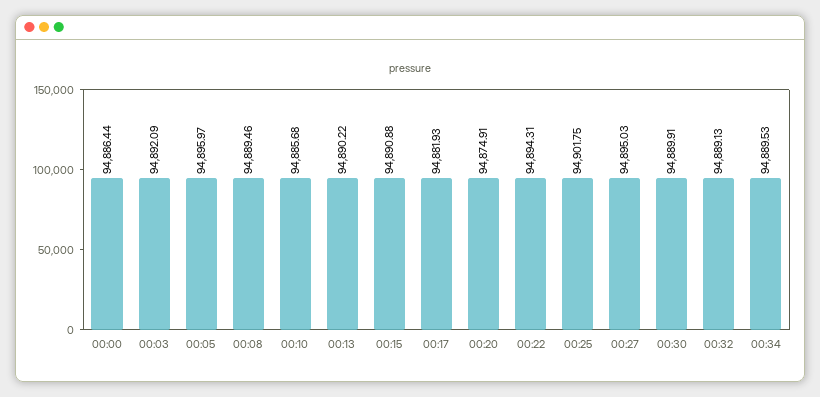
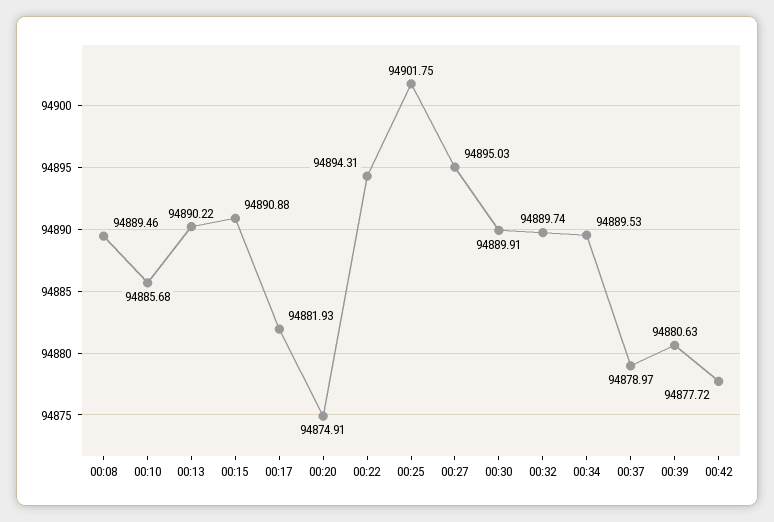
00:00: 94886.44 -> none
00:03: 94892.09 -> none
00:05: 94895.97 -> none
00:32: 94889.13 -> 94889.74
00:37: none -> 94878.97
00:39: none -> 94880.63
00:42: none -> 94877.72

